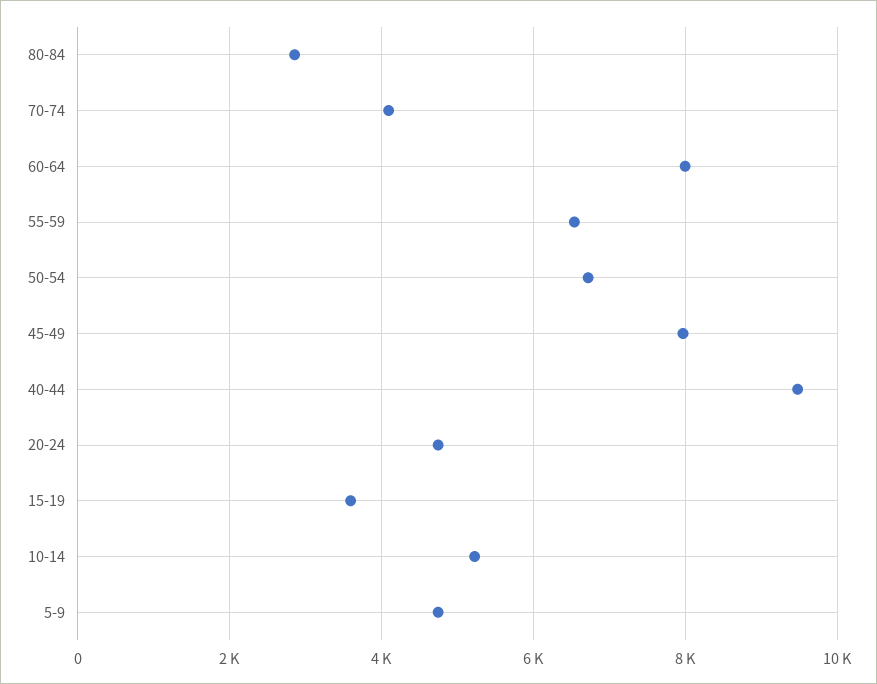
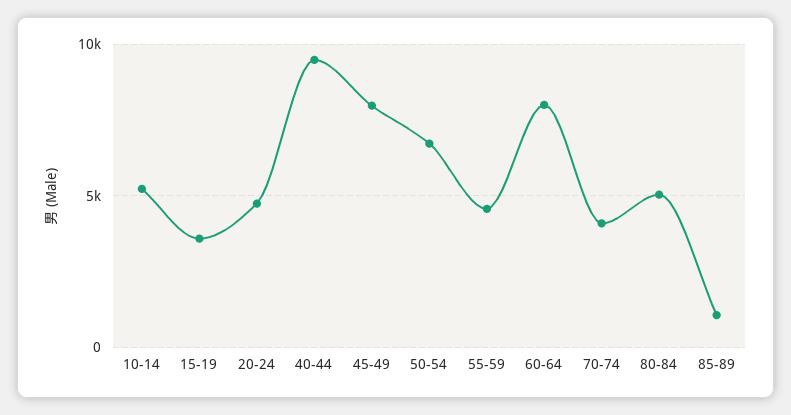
80-84: 2800 -> 5000
55-59: 6600 -> 4500
5-9: 4800 -> none
85-89: none -> 1000

